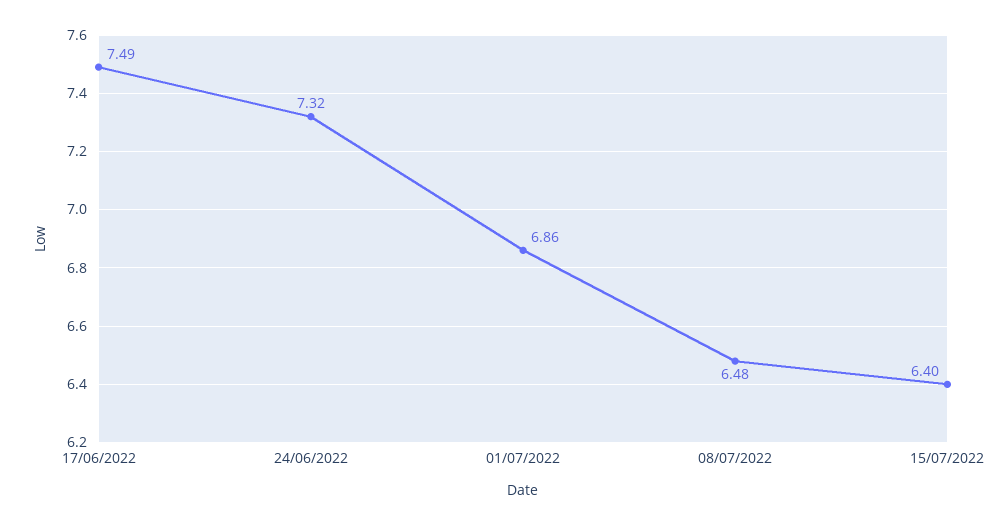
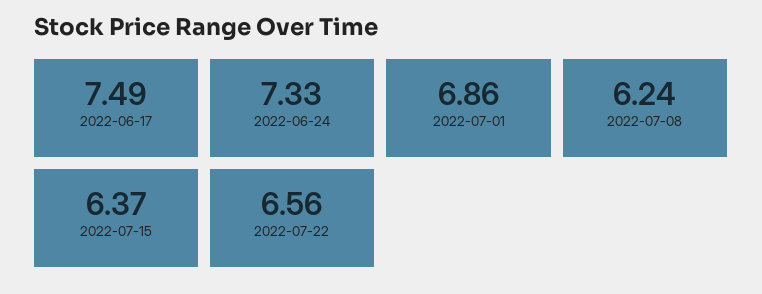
24/06/2022: 7.32 -> 7.33
08/07/2022: 6.48 -> 6.24
15/07/2022: 6.4 -> 6.37
2022-07-22: none -> 6.56

